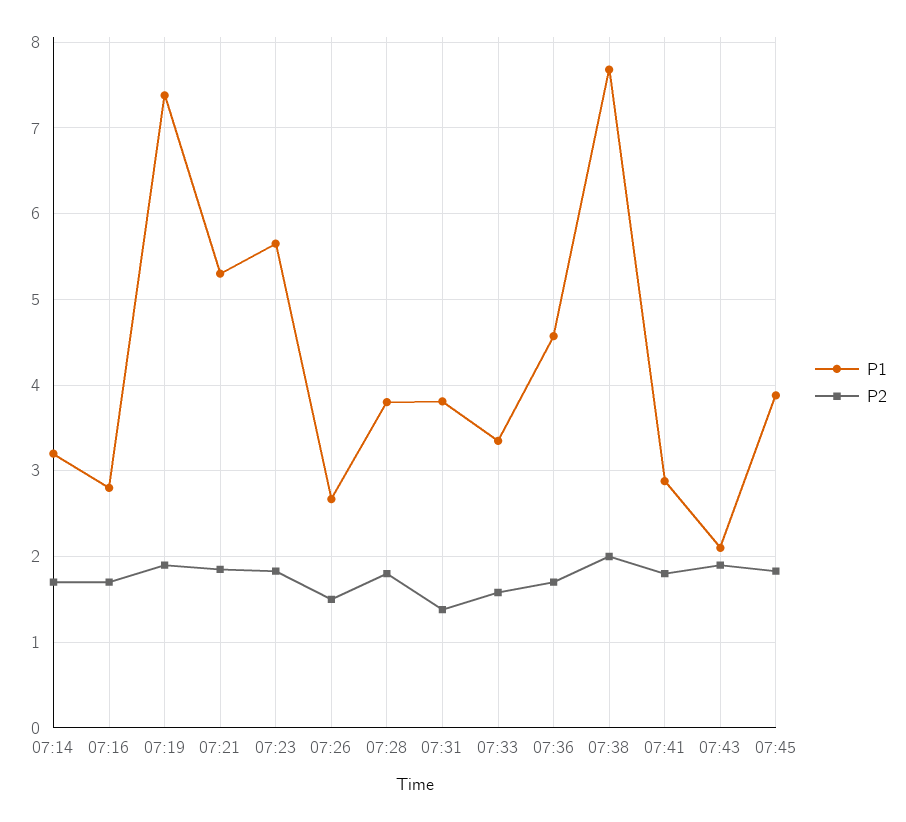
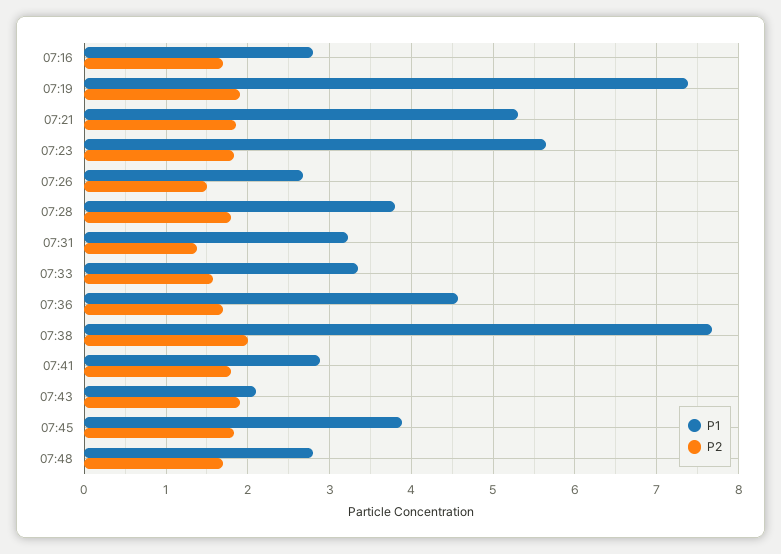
P1, 07:14: 3.2 -> none
P2, 07:14: 1.7 -> none
P1, 07:31: 3.8 -> 3.2
P1, 07:48: none -> 2.8
P2, 07:48: none -> 1.7

